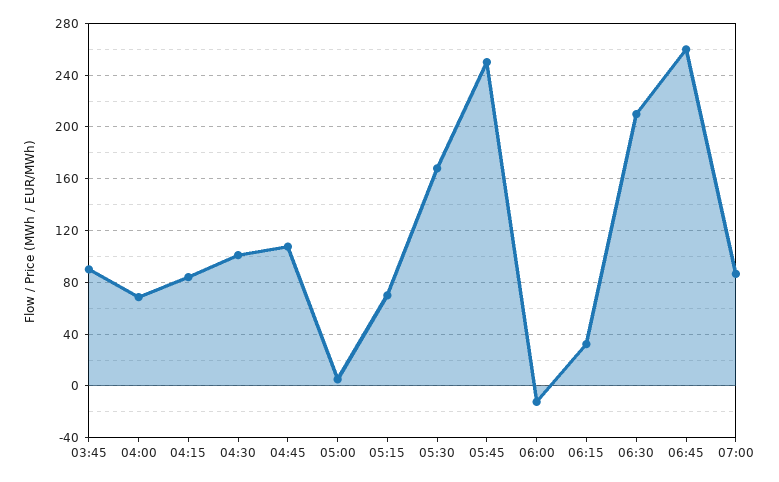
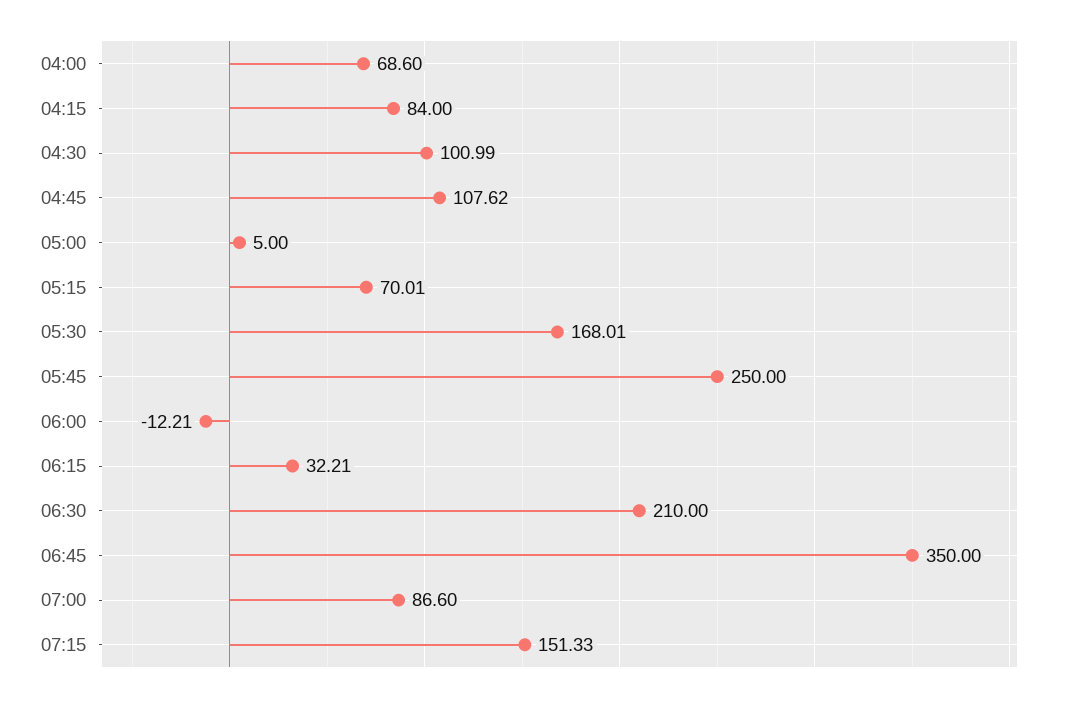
03:45: 90 -> none
06:45: 260 -> 350
07:15: none -> 151.33

